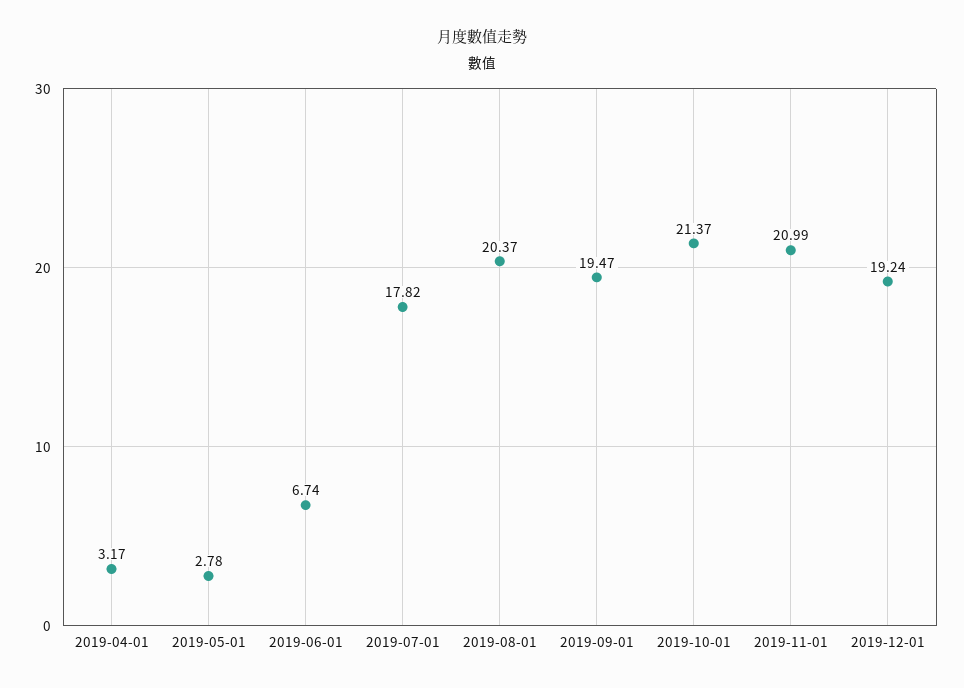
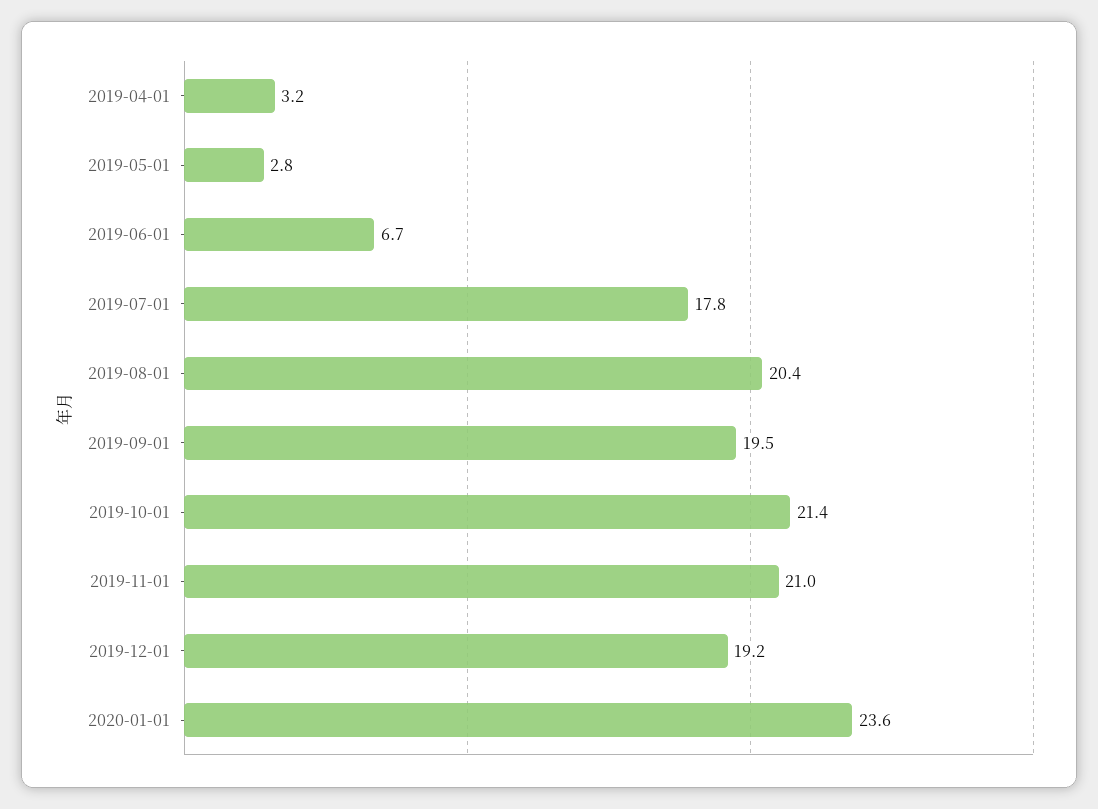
2020-01-01: none -> 23.6

